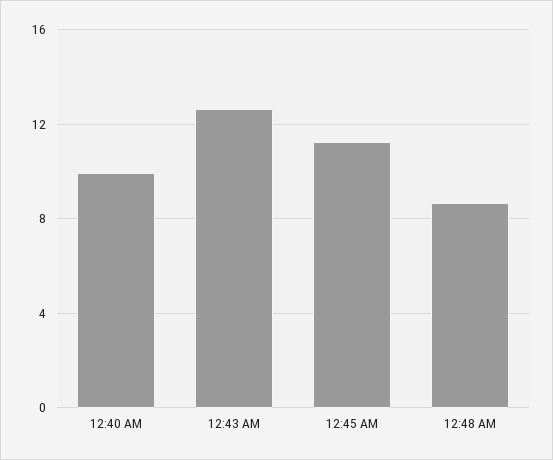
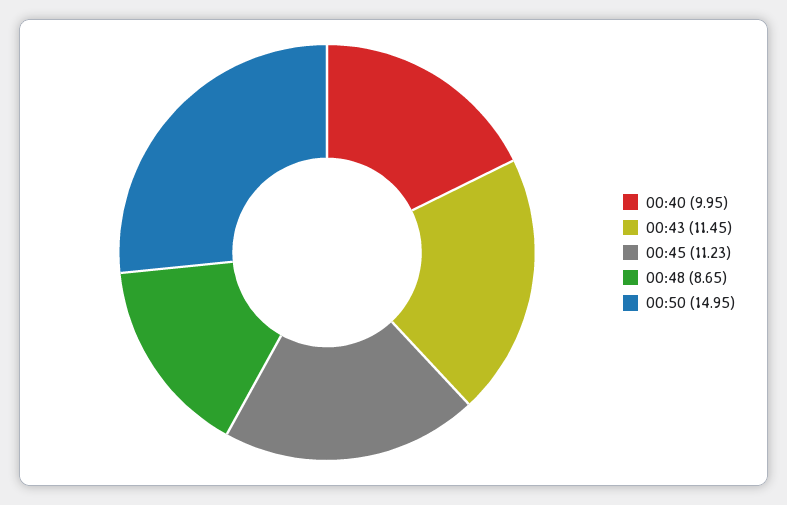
12:43 AM: 12.5 -> 11.45
00:50: none -> 14.95

